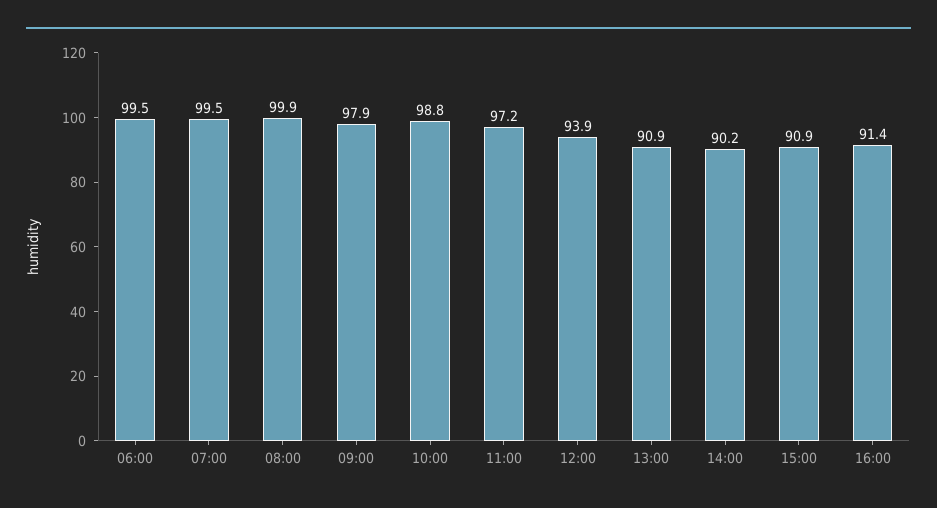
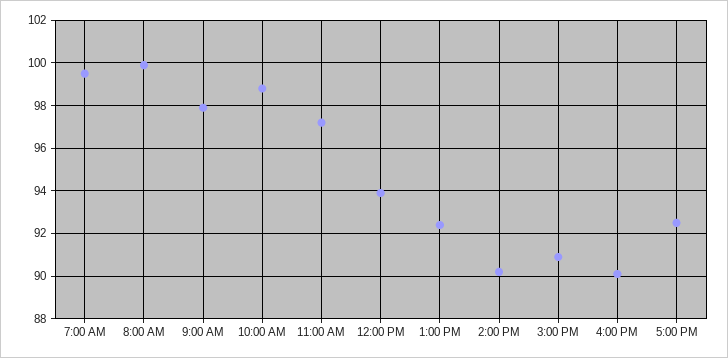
06:00: 99.5 -> none
13:00: 90.9 -> 92.5
16:00: 91.4 -> 90
5:00 PM: none -> 92.5

